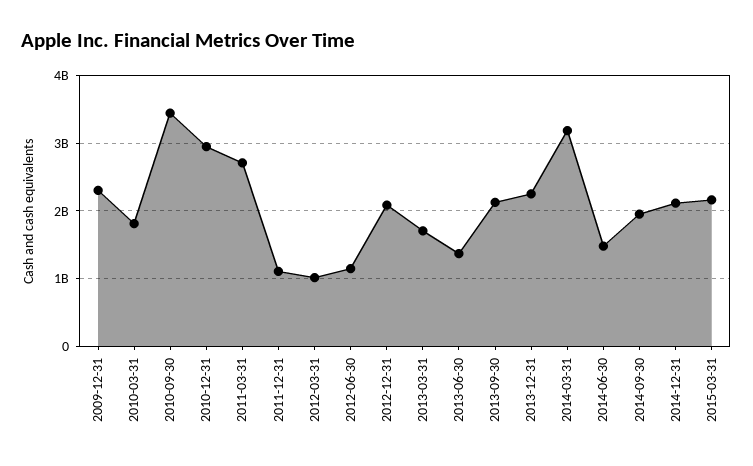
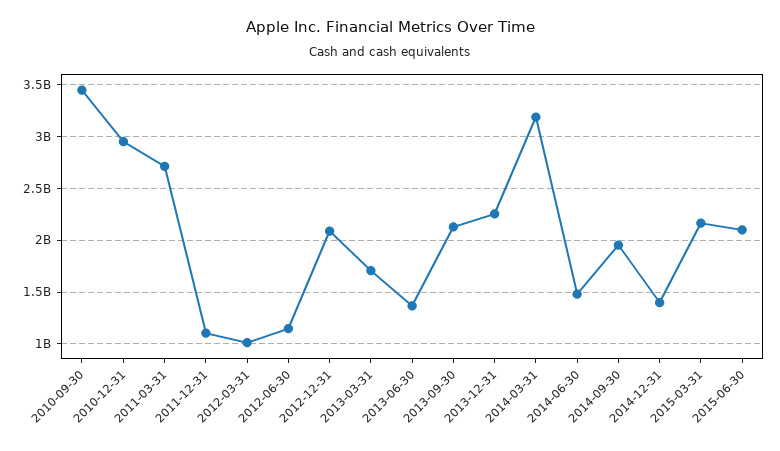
2009-12-31: 2300000000 -> none
2010-03-31: 1800000000 -> none
2014-12-31: 2100000000 -> 1400000000
2015-06-30: none -> 2100000000

